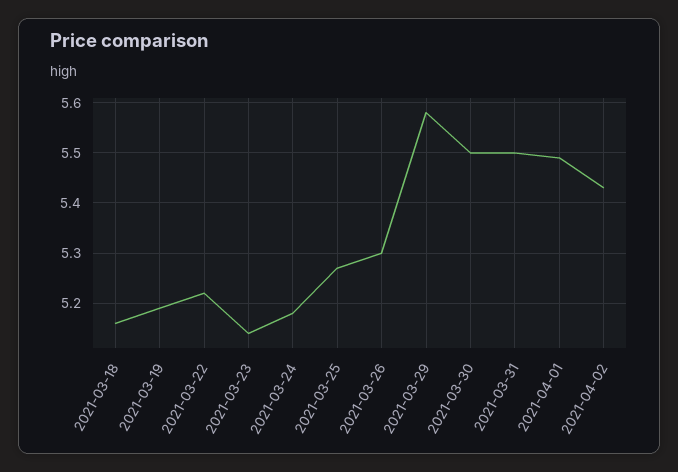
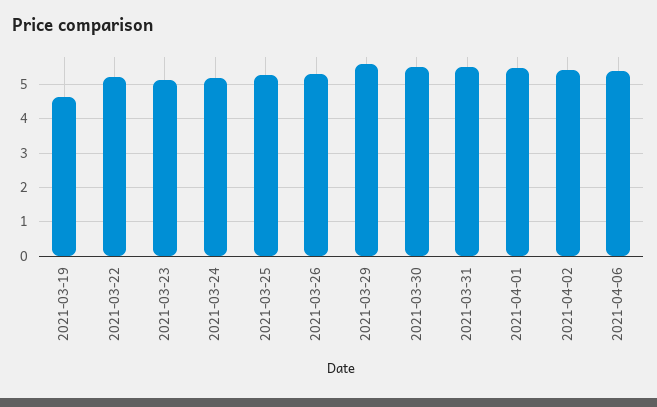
2021-03-18: 5.15 -> none
2021-03-19: 5.2 -> 4.6
2021-04-06: none -> 5.4

